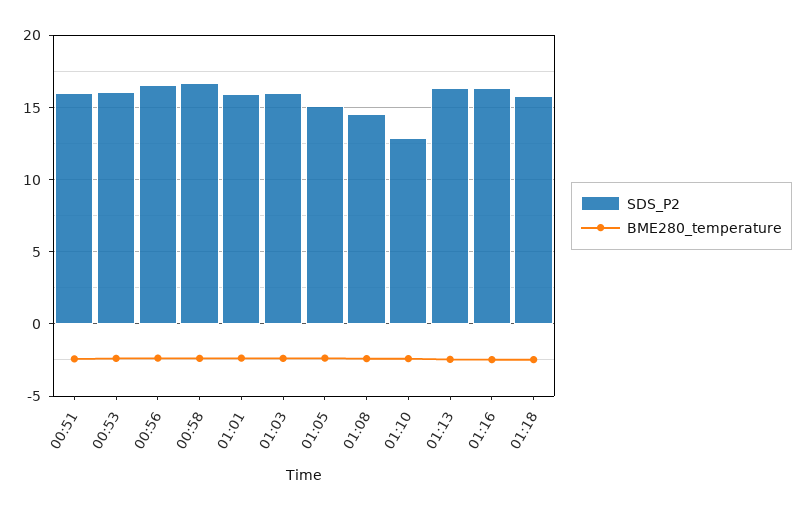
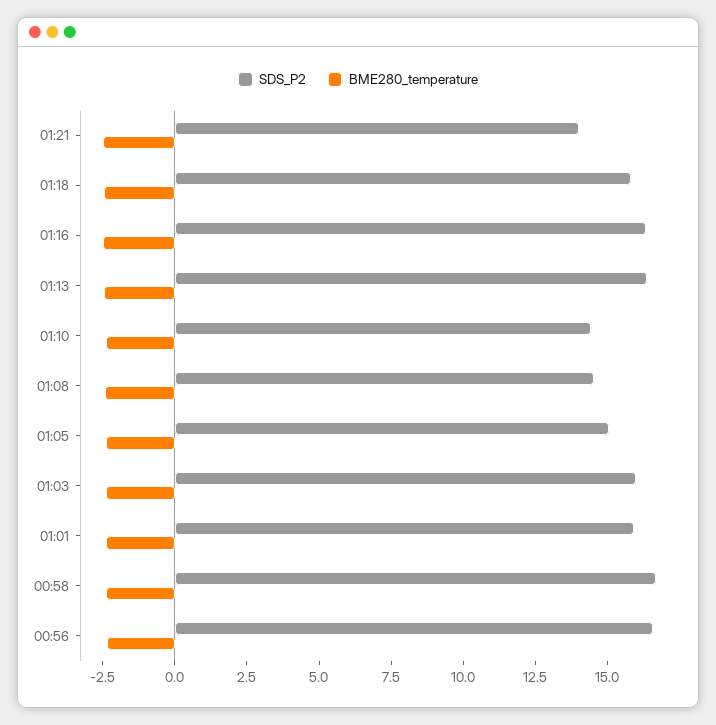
SDS_P2, 00:51: 16 -> none
BME280_temperature, 00:51: -2.5 -> none
SDS_P2, 00:53: 16 -> none
BME280_temperature, 00:53: -2.5 -> none
SDS_P2, 01:10: 13 -> 14.5
SDS_P2, 01:21: none -> 14
BME280_temperature, 01:21: none -> -2.5

